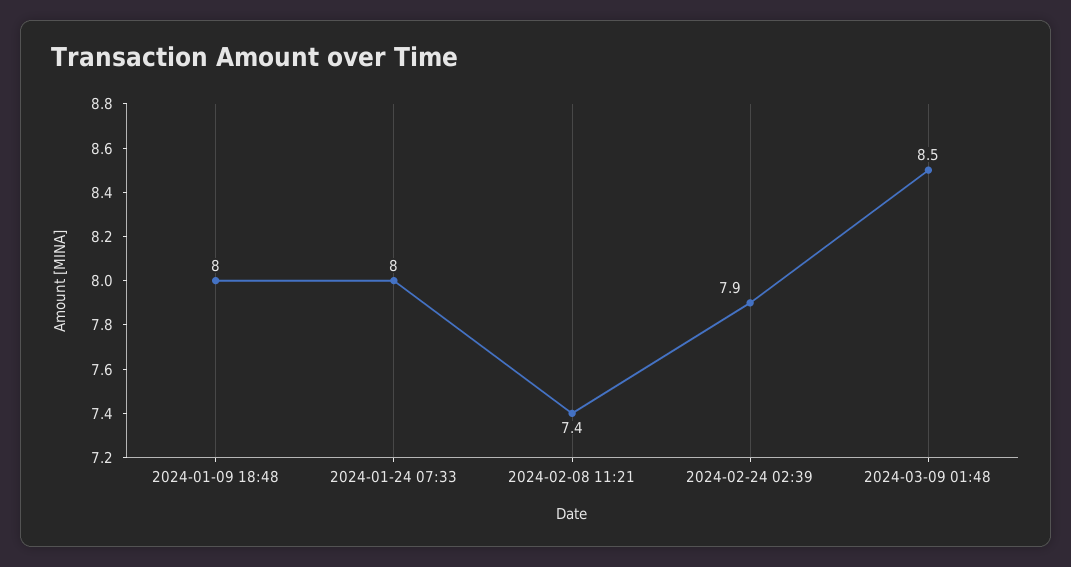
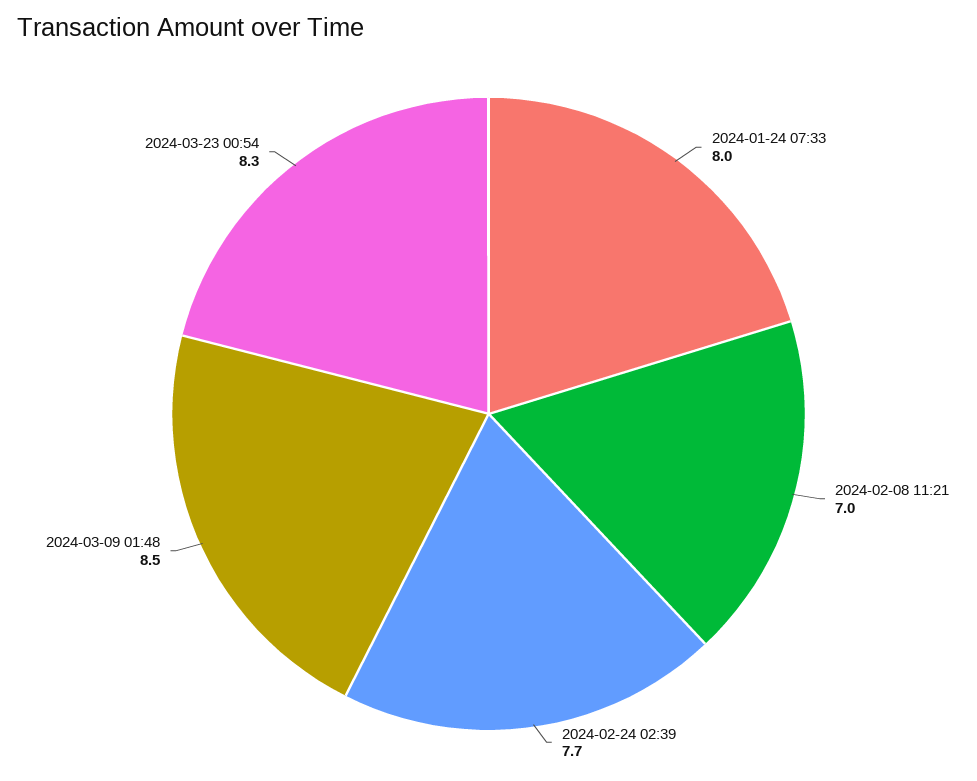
2024-01-09 18:48: 8 -> none
2024-02-08 11:21: 7.4 -> 7
2024-02-24 02:39: 7.9 -> 7.7
2024-03-23 00:54: none -> 8.3

